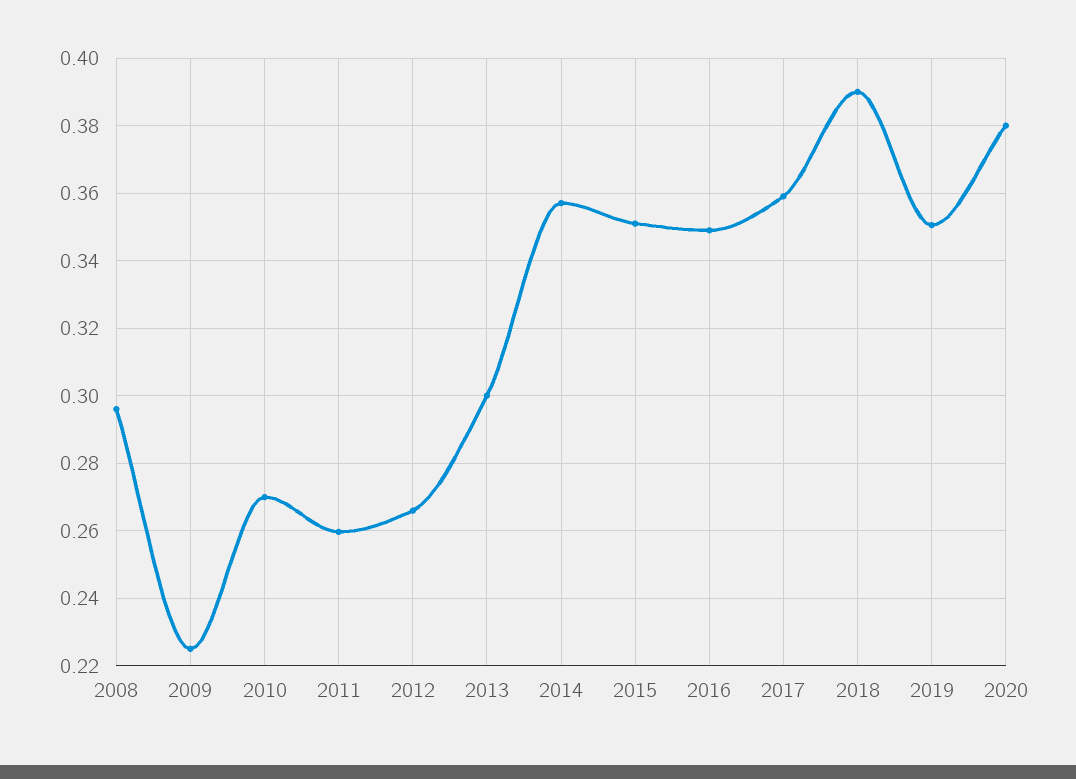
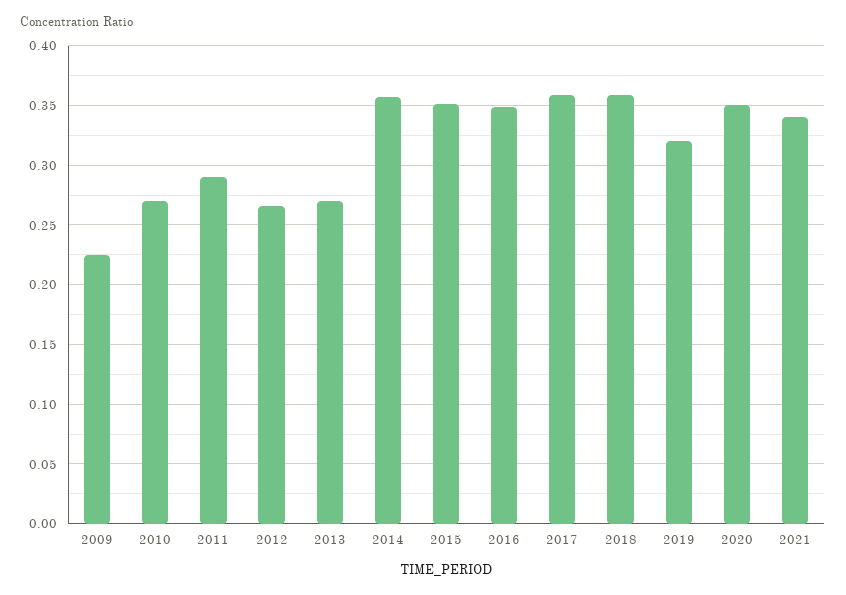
2008: 0.296 -> none
2011: 0.26 -> 0.29
2013: 0.3 -> 0.27
2018: 0.39 -> 0.36
2019: 0.35 -> 0.32
2020: 0.38 -> 0.35
2021: none -> 0.34

